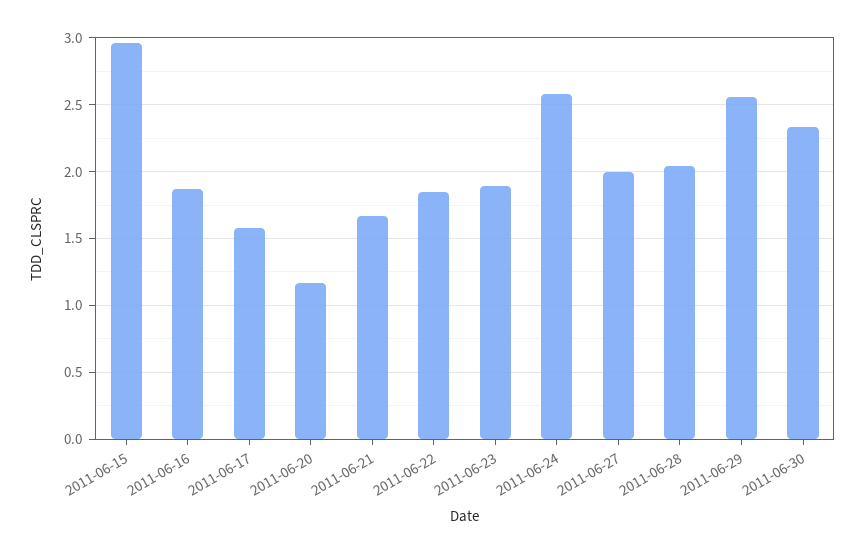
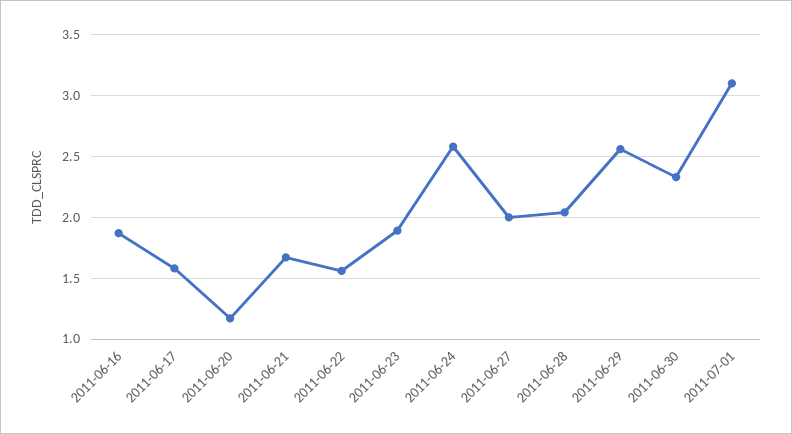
2011-06-15: 2.95 -> none
2011-06-22: 1.85 -> 1.55
2011-07-01: none -> 3.1

